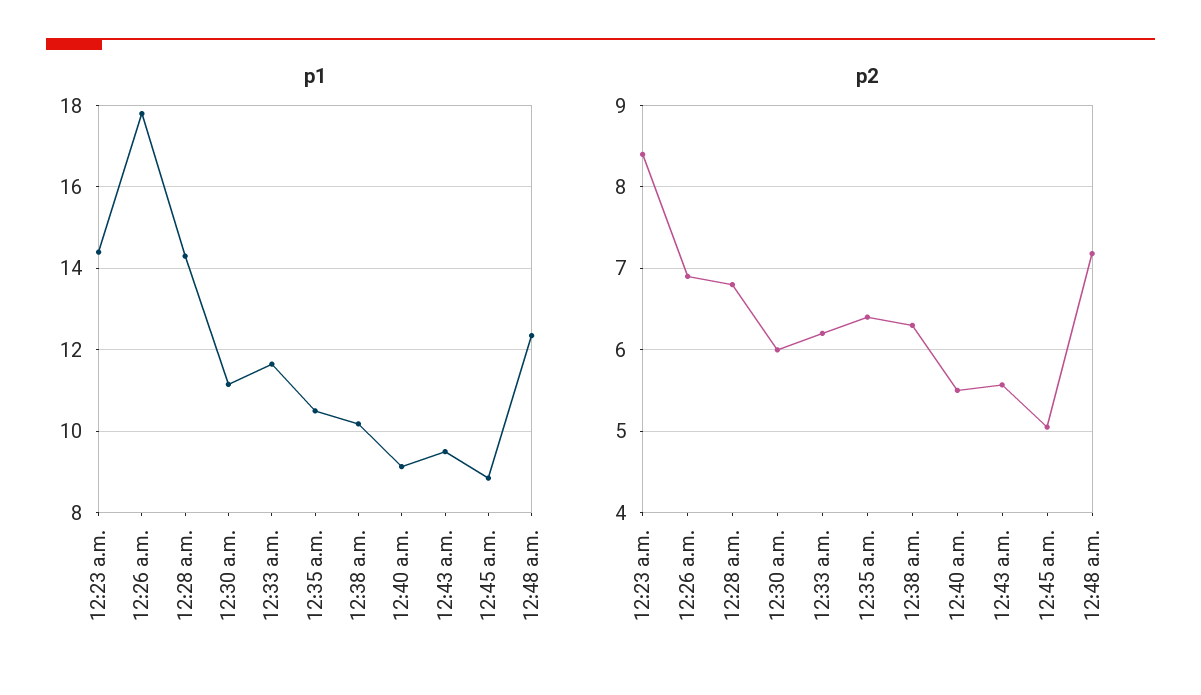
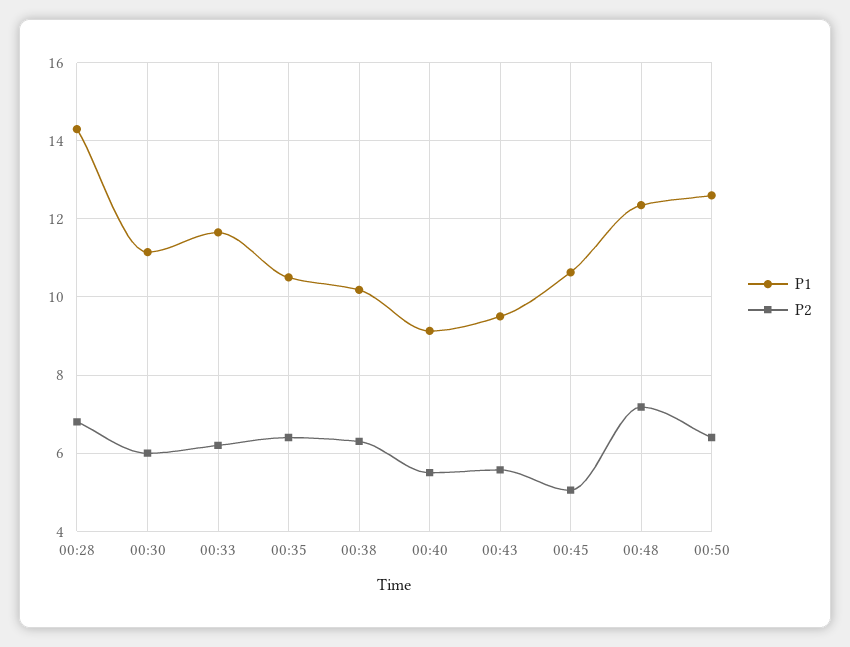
p1, 12:23 a.m.: 14.4 -> none
p1, 12:26 a.m.: 17.8 -> none
p1, 12:45 a.m.: 8.8 -> 10.6
p2, 12:23 a.m.: 8.4 -> none
p2, 12:26 a.m.: 6.9 -> none
p1, 00:50: none -> 12.6
p2, 00:50: none -> 6.4

